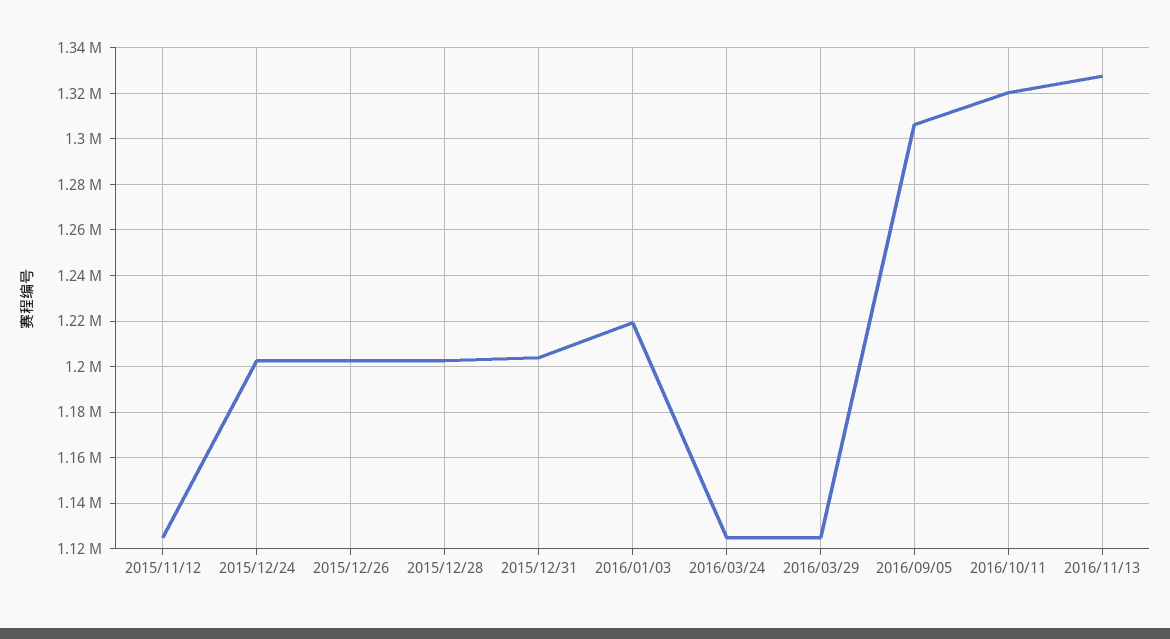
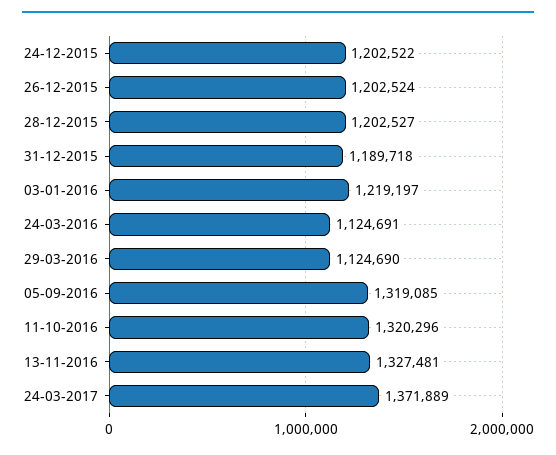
2015/11/12: 1125000 -> none
2015/12/31: 1205000 -> 1189718
2016/09/05: 1305000 -> 1319085
24-03-2017: none -> 1371889

